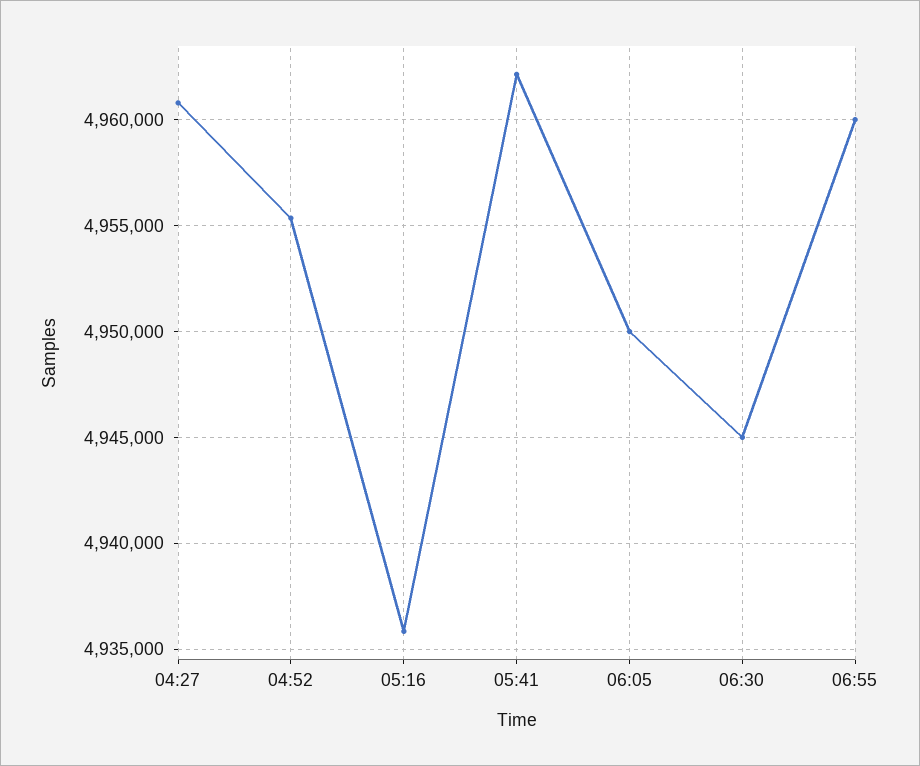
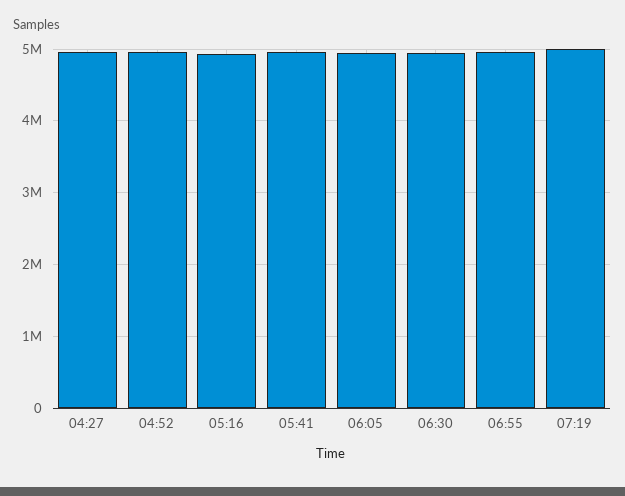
07:19: none -> 5000000

